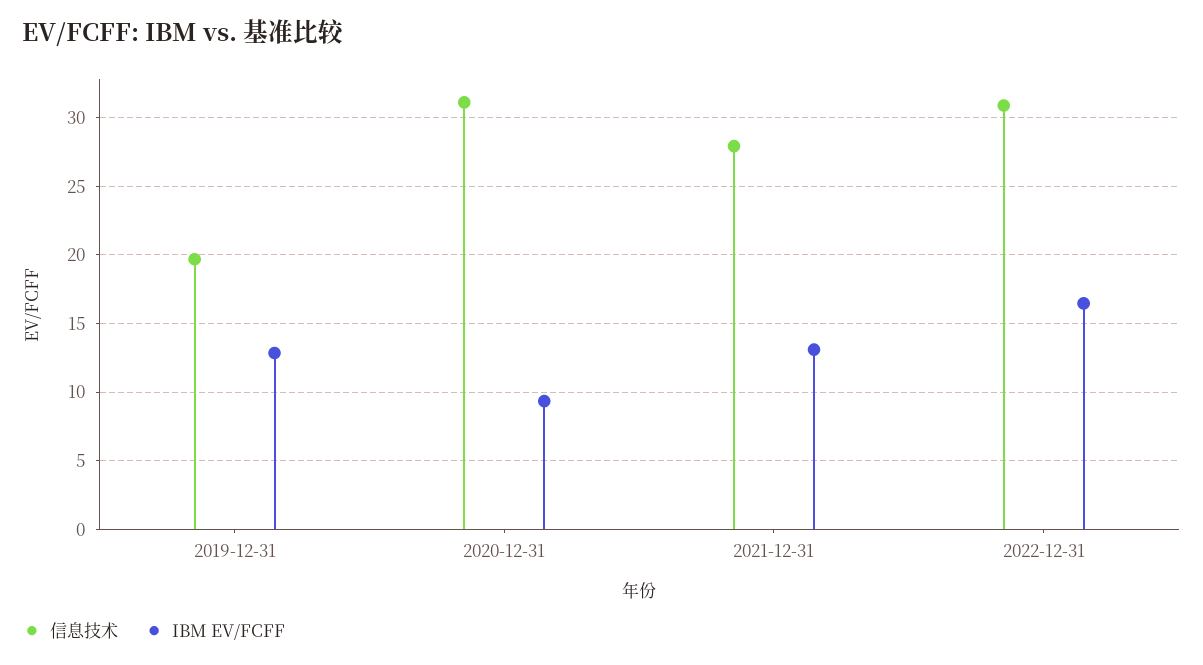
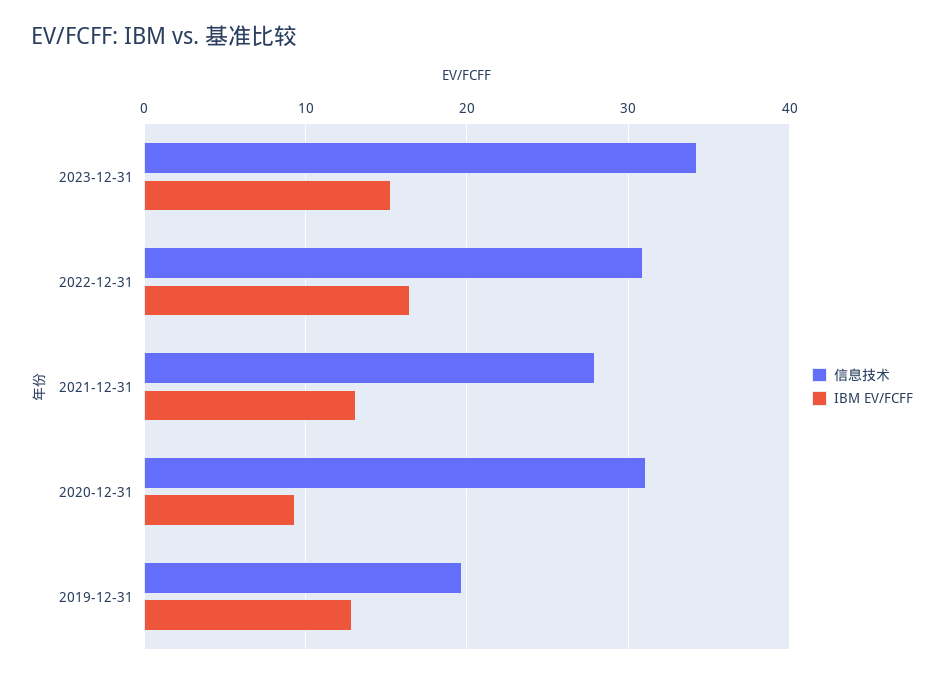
信息技术, 2023-12-31: none -> 34
IBM EV/FCFF, 2023-12-31: none -> 15

